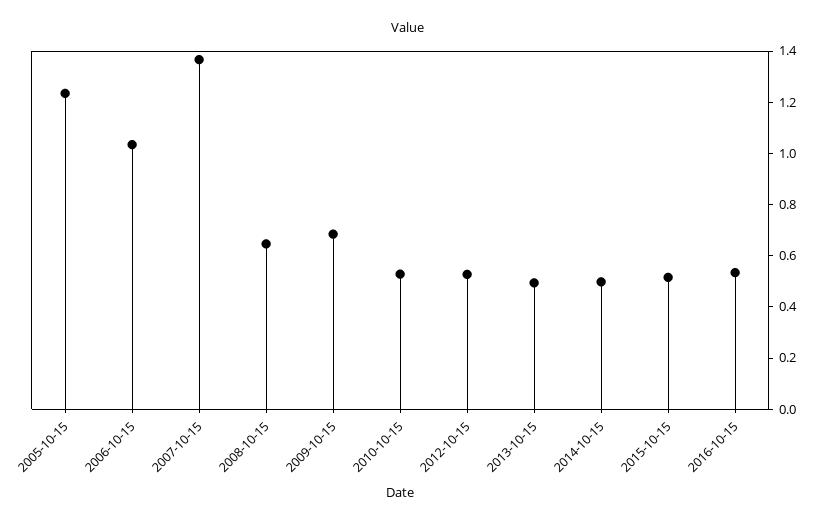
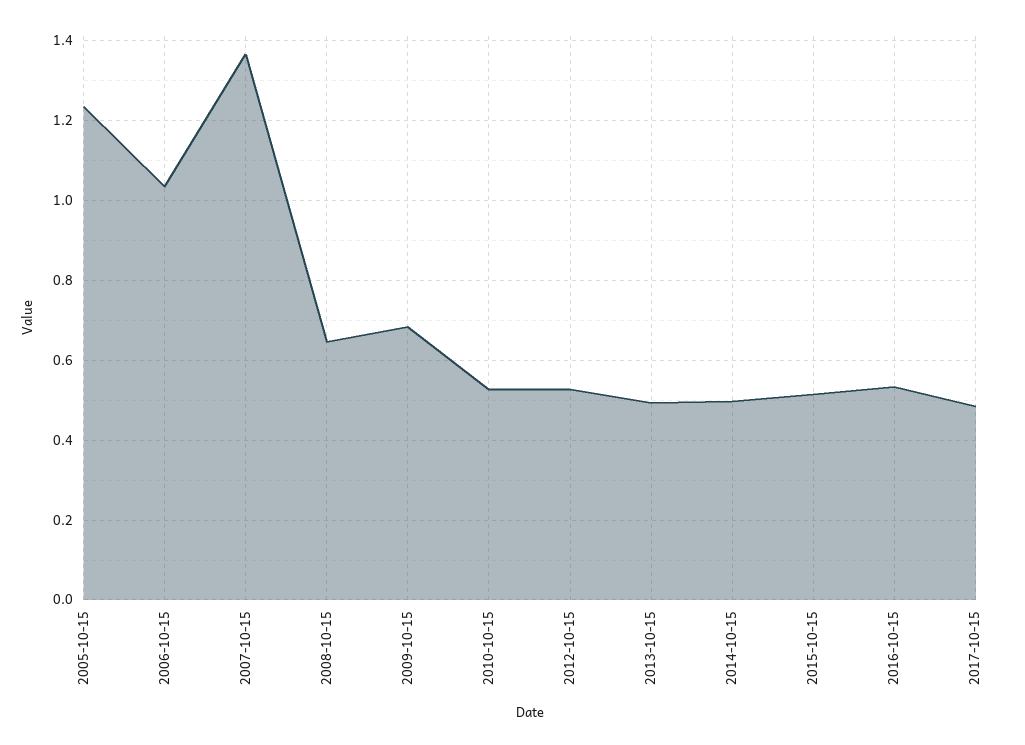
2017-10-15: none -> 0.48

